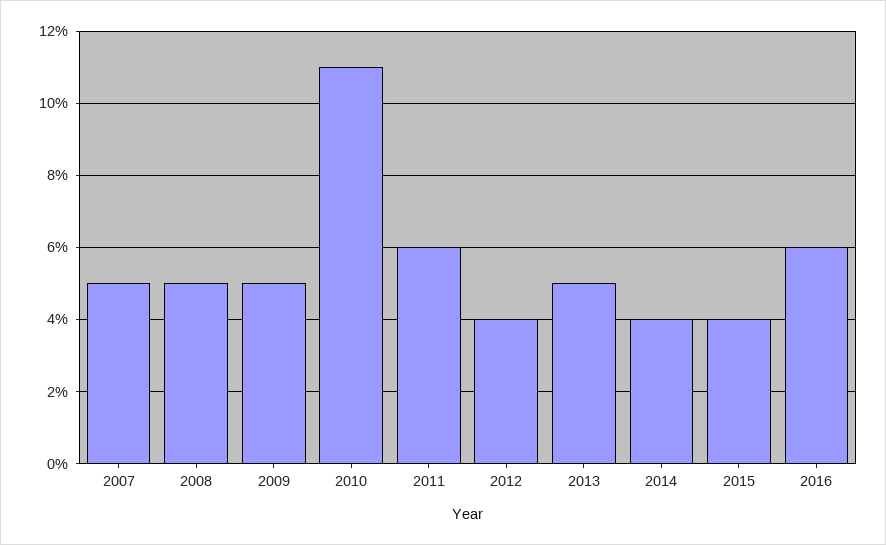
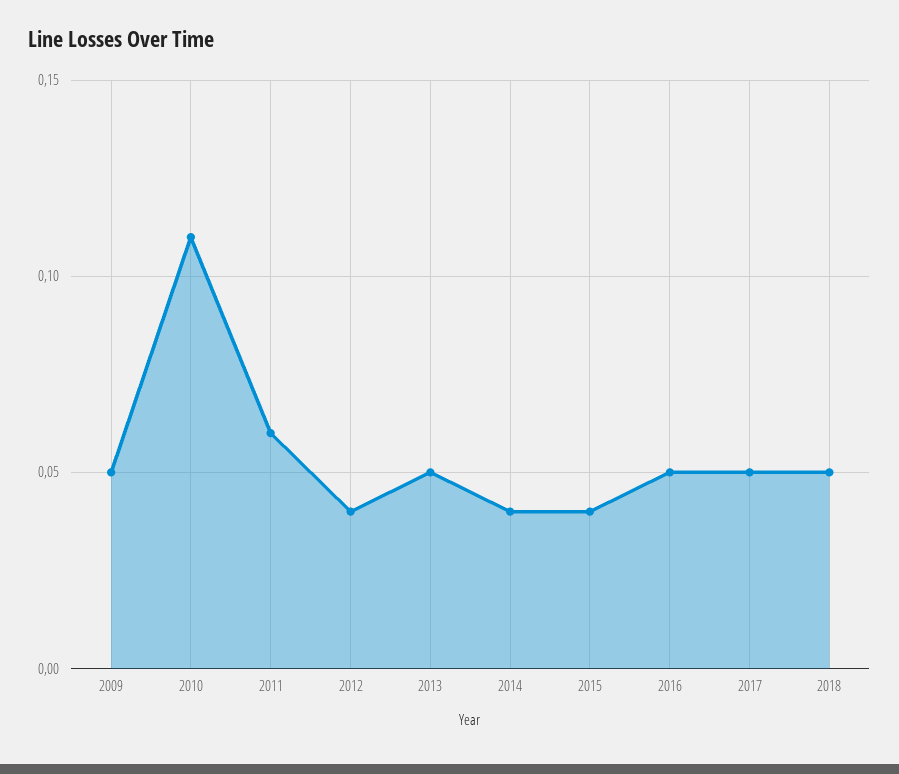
2007: 0.05 -> none
2008: 0.05 -> none
2016: 0.06 -> 0.05
2017: none -> 0.05
2018: none -> 0.05

